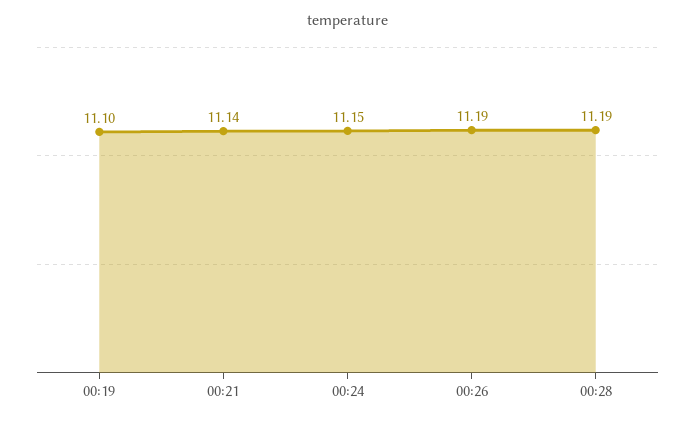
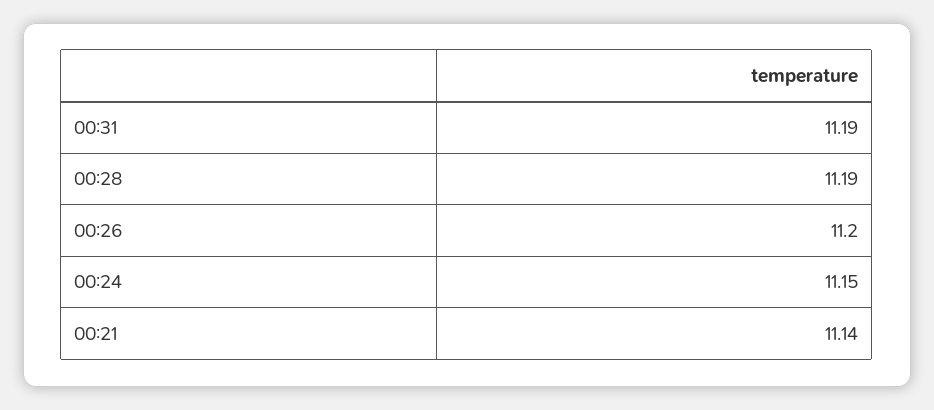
00:19: 11.1 -> none
00:26: 11.19 -> 11.2
00:31: none -> 11.19

